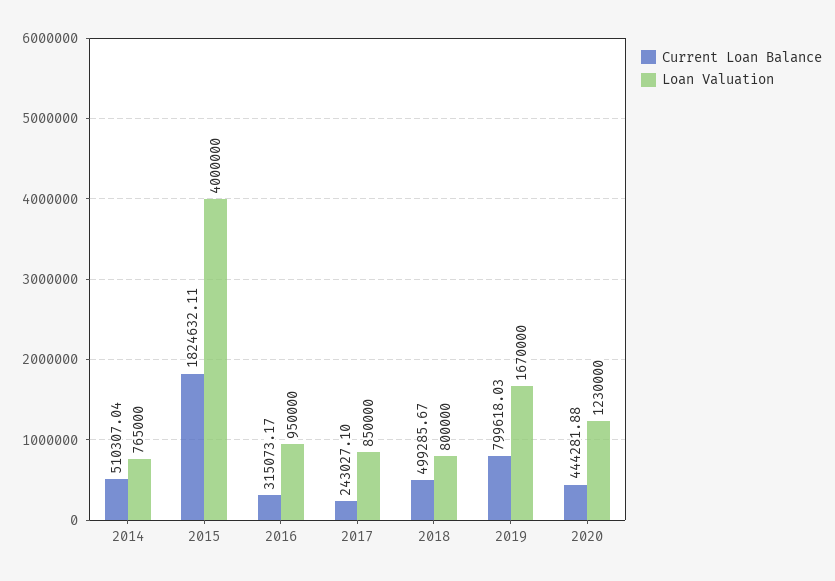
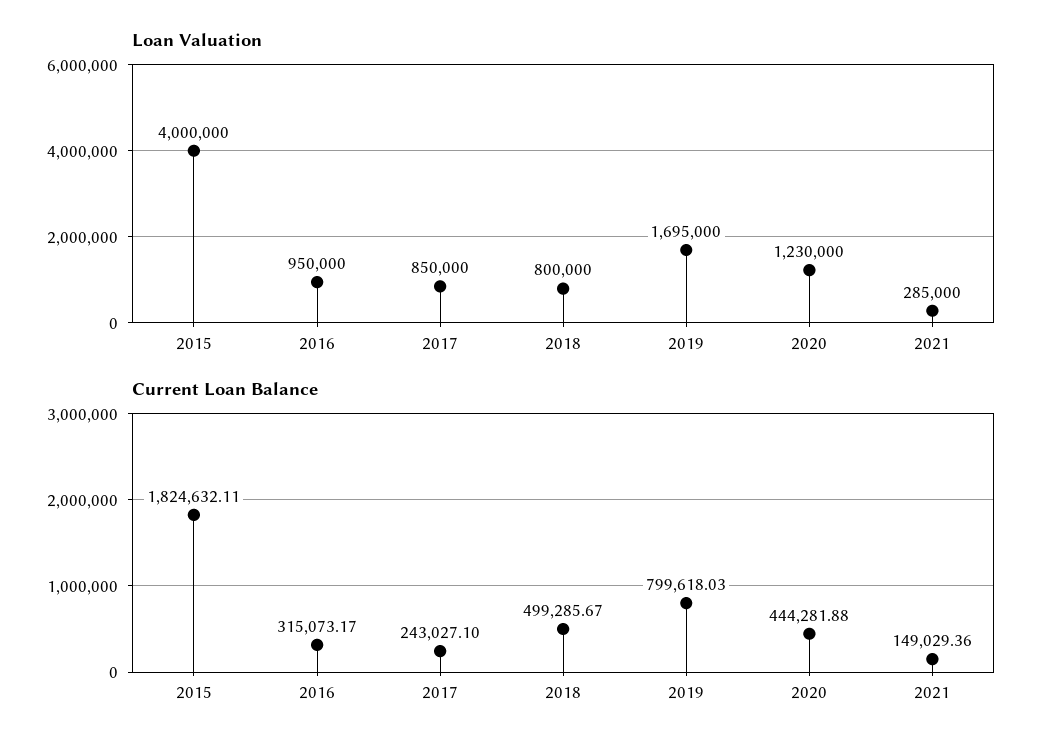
Current Loan Balance, 2014: 510307.04 -> none
Loan Valuation, 2014: 765000 -> none
Loan Valuation, 2019: 1670000 -> 1695000
Loan Valuation, 2021: none -> 285000
Current Loan Balance, 2021: none -> 149029.36

